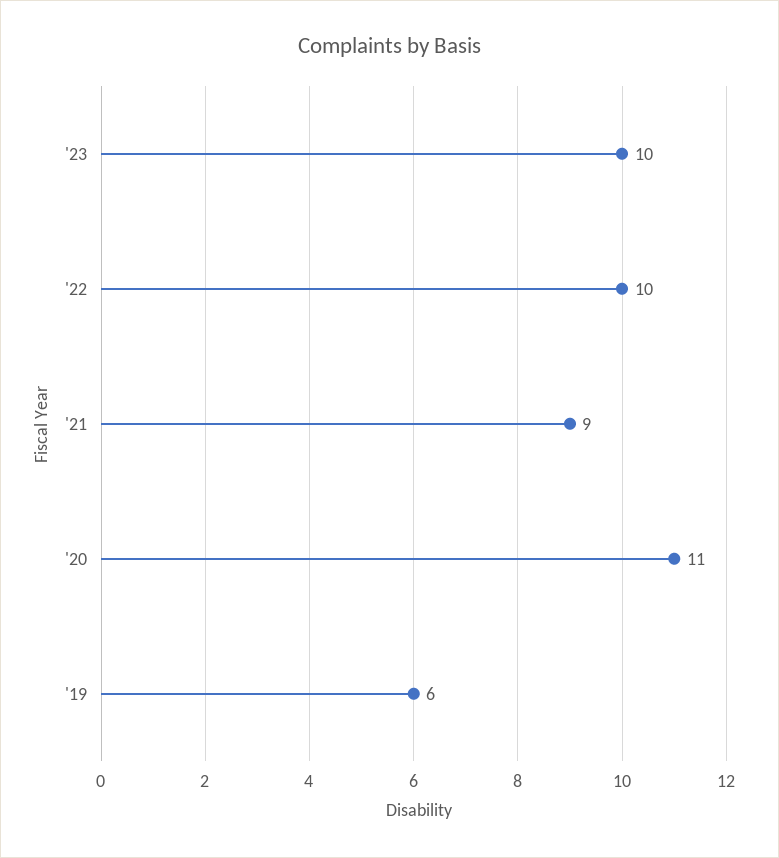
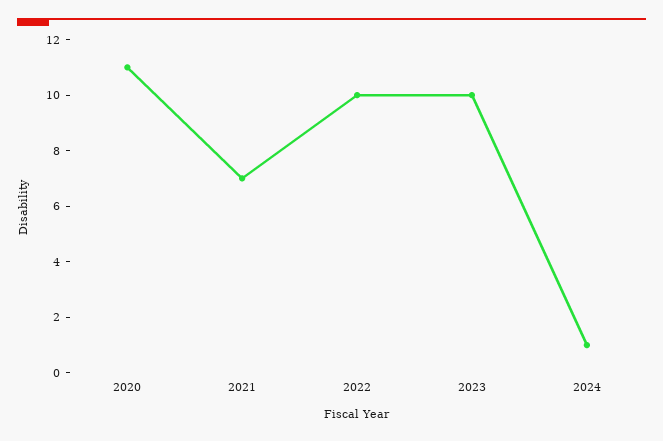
'21: 9 -> 7
'19: 6 -> none
2024: none -> 1

